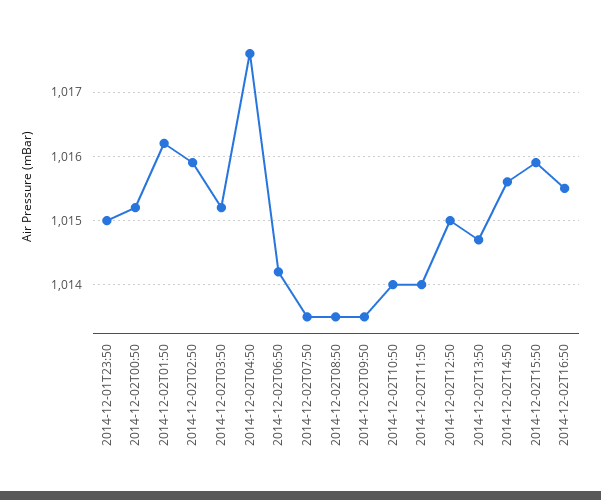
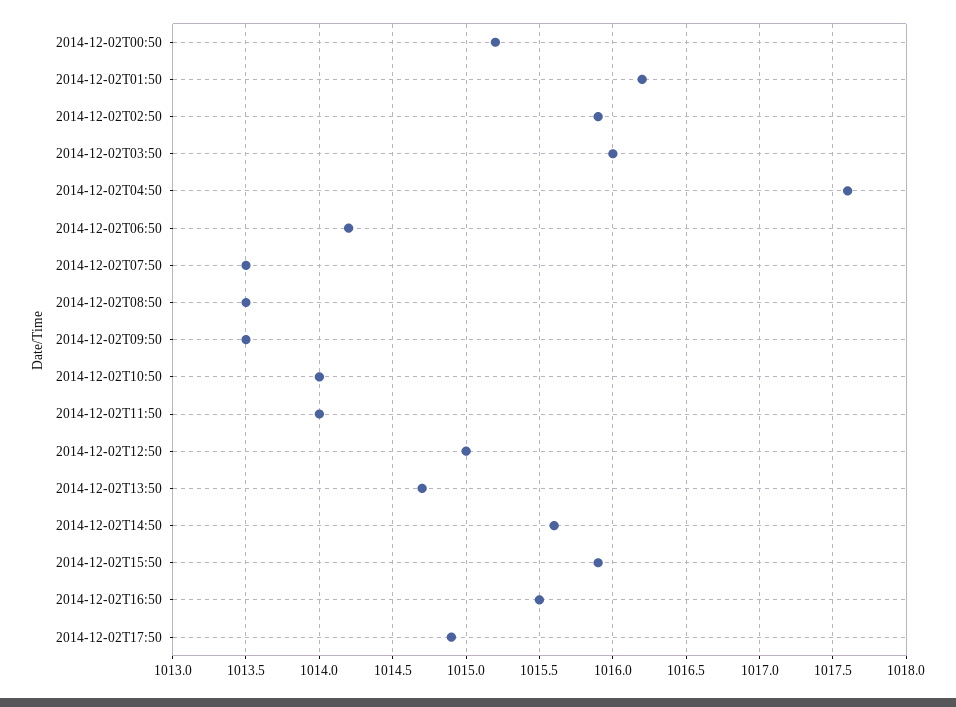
2014-12-01T23:50: 1015 -> none
2014-12-02T03:50: 1015.2 -> 1016
2014-12-02T17:50: none -> 1014.9

